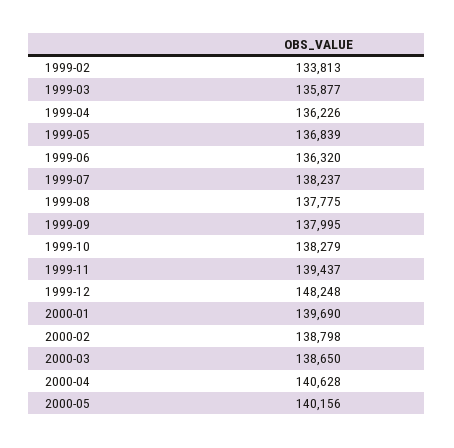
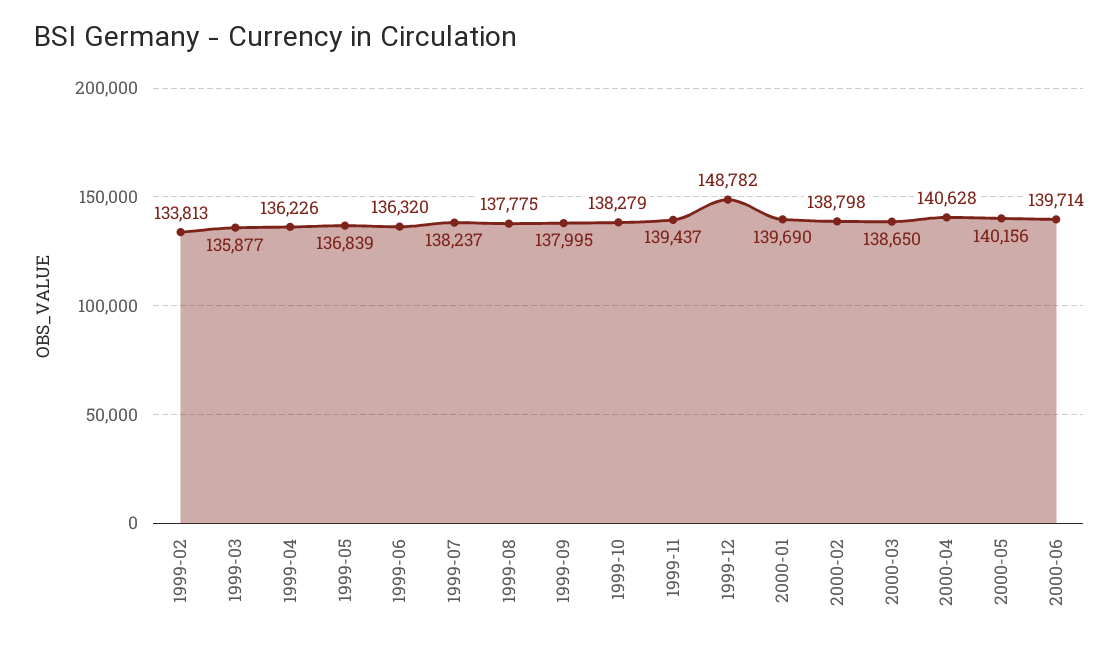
1999-12: 148248 -> 148782
2000-06: none -> 139714

